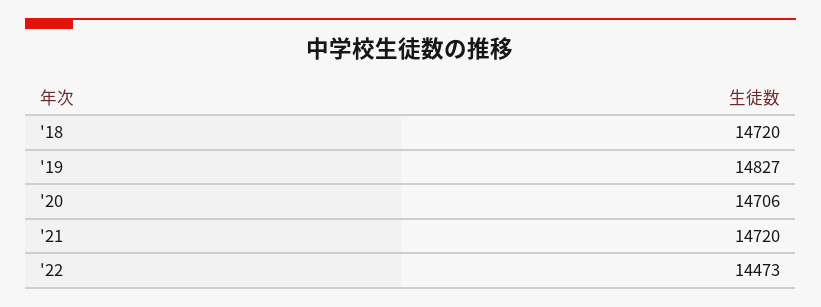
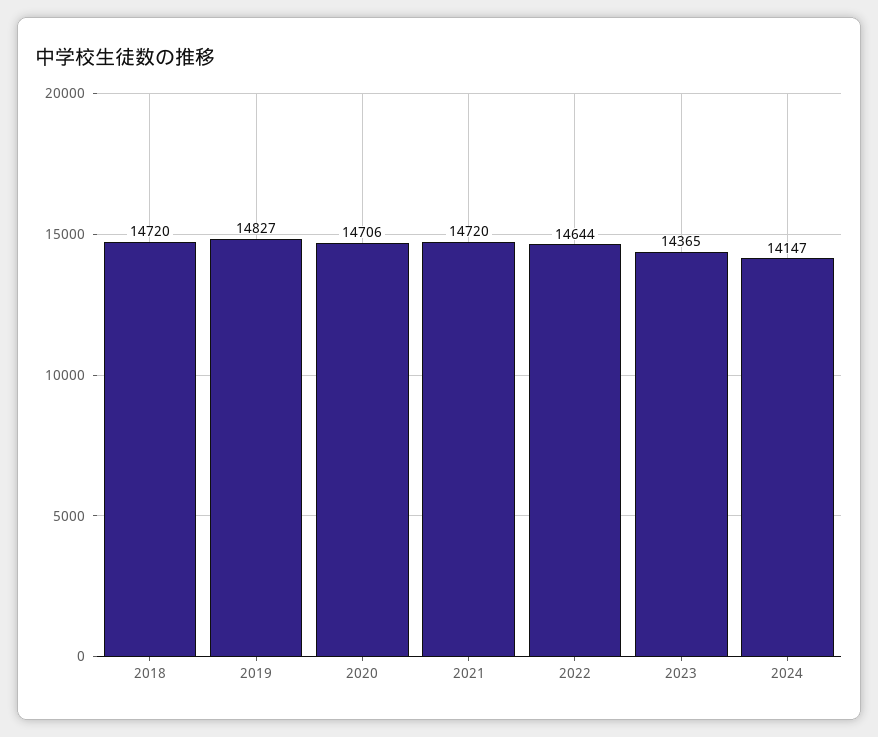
'22: 14473 -> 14644
2023: none -> 14365
2024: none -> 14147

